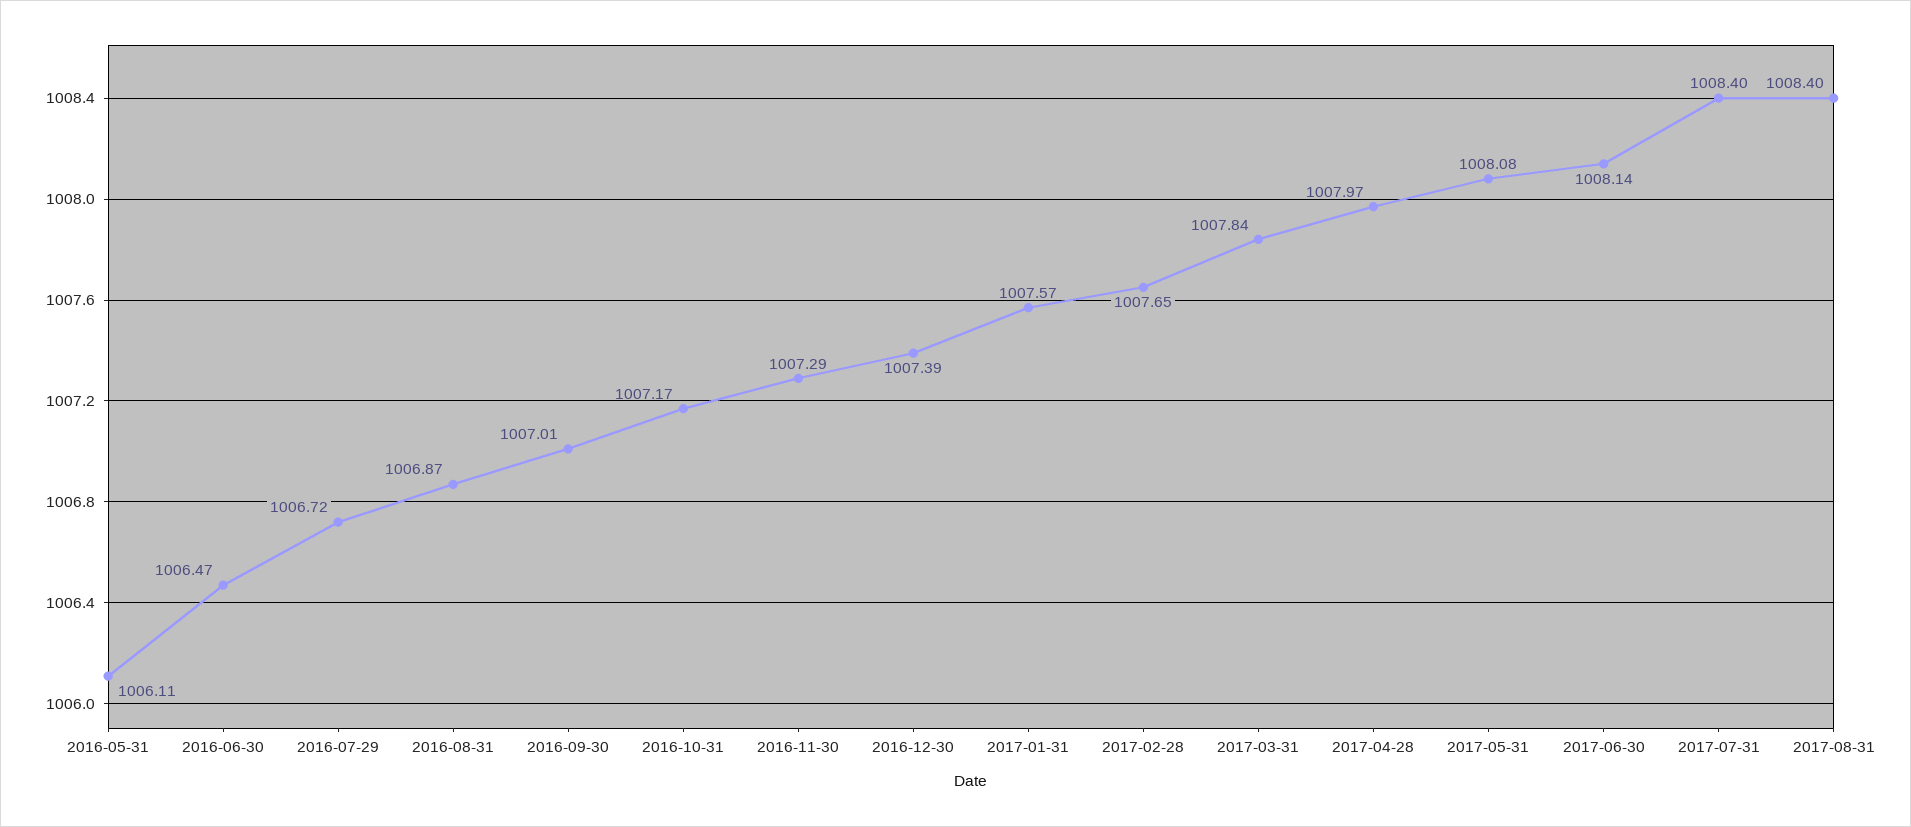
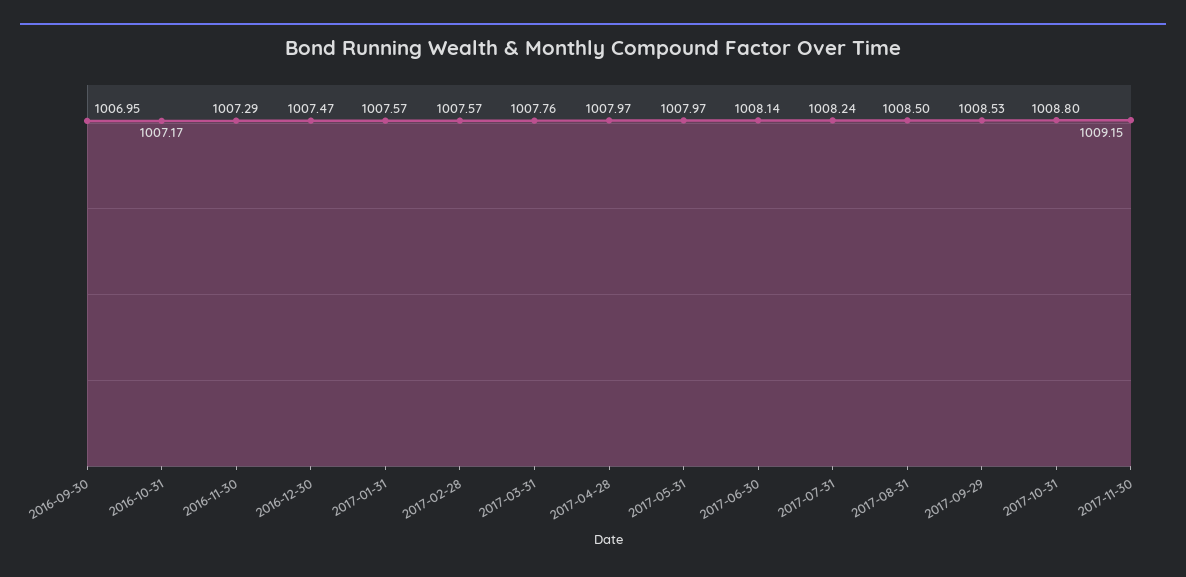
2016-05-31: 1006.11 -> none
2016-06-30: 1006.47 -> none
2016-07-29: 1006.72 -> none
2016-08-31: 1006.87 -> none
2016-09-30: 1007.01 -> 1006.95
2016-12-30: 1007.39 -> 1007.47
2017-02-28: 1007.65 -> 1007.57
2017-03-31: 1007.84 -> 1007.76
2017-05-31: 1008.08 -> 1007.97
2017-07-31: 1008.4 -> 1008.24
2017-08-31: 1008.4 -> 1008.5
2017-09-29: none -> 1008.53
2017-10-31: none -> 1008.8
2017-11-30: none -> 1009.15

